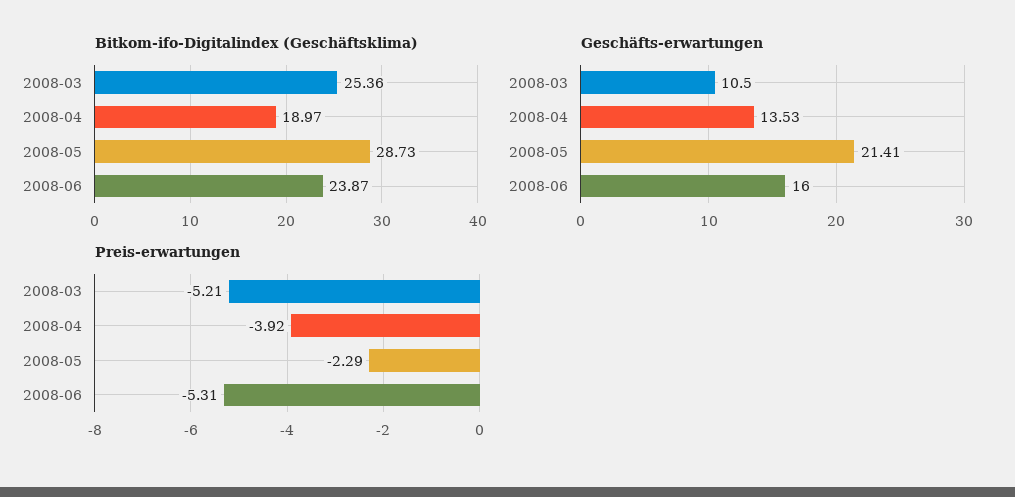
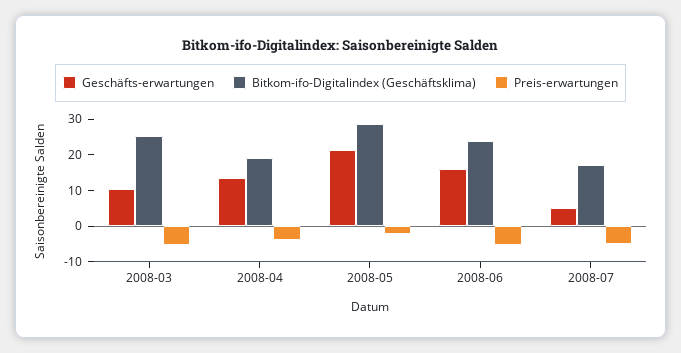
Geschäfts-erwartungen, 2008-07: none -> 5
Bitkom-ifo-Digitalindex (Geschäftsklima), 2008-07: none -> 17.5
Preis-erwartungen, 2008-07: none -> -5

